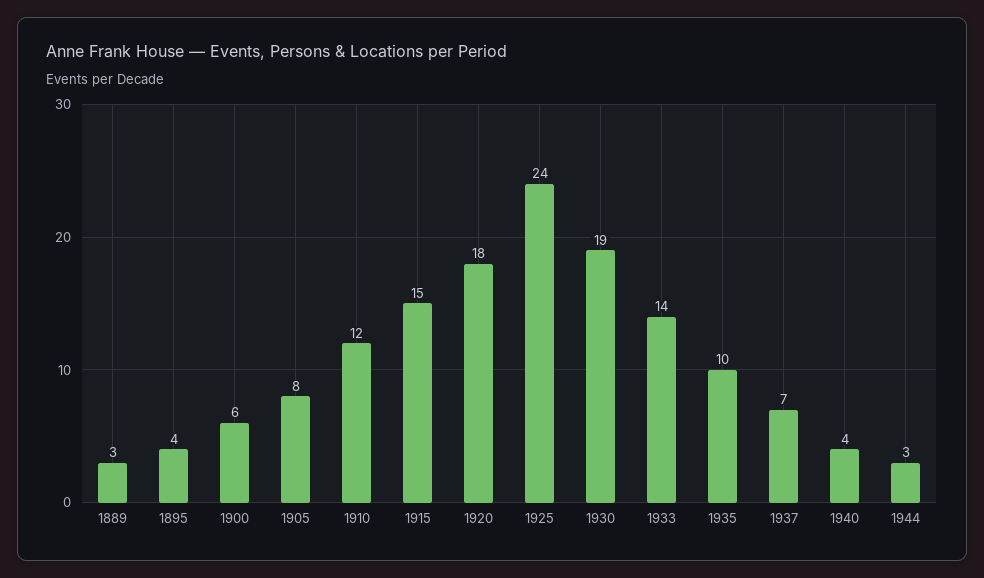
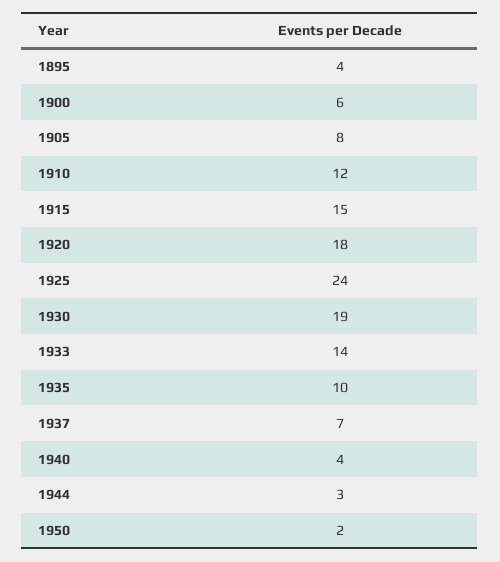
1889: 3 -> none
1950: none -> 2

